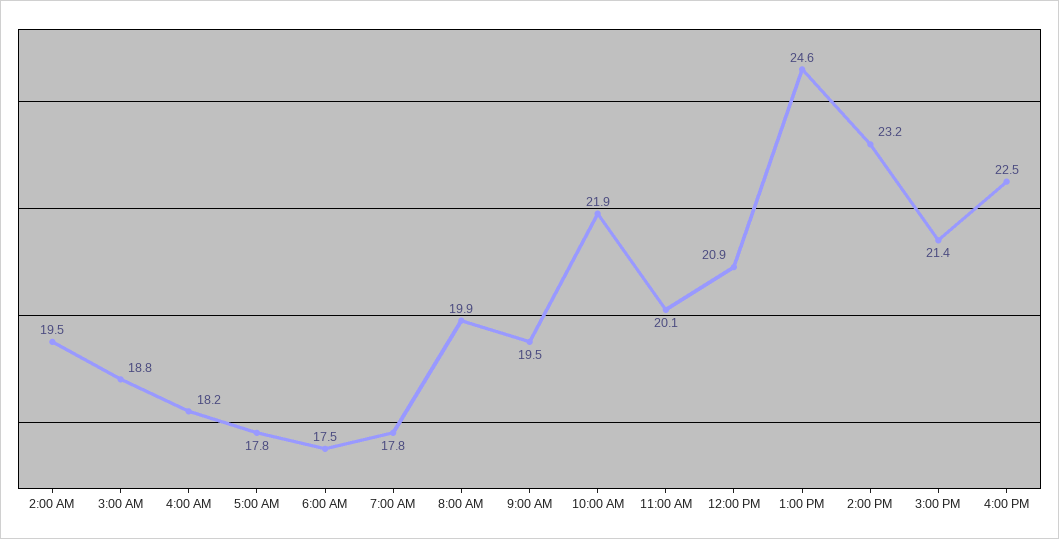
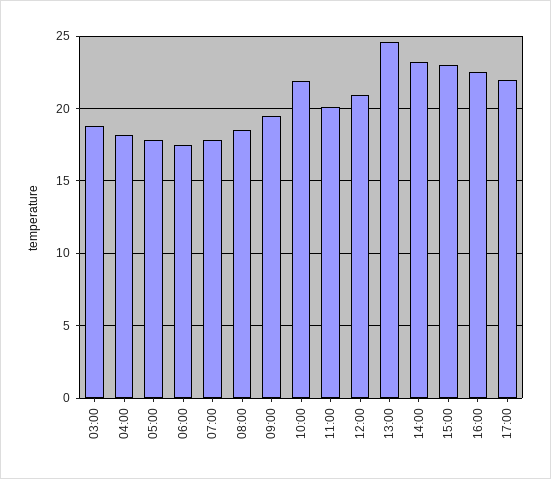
2:00 AM: 19.5 -> none
8:00 AM: 19.9 -> 18.5
3:00 PM: 21.4 -> 23
17:00: none -> 22

